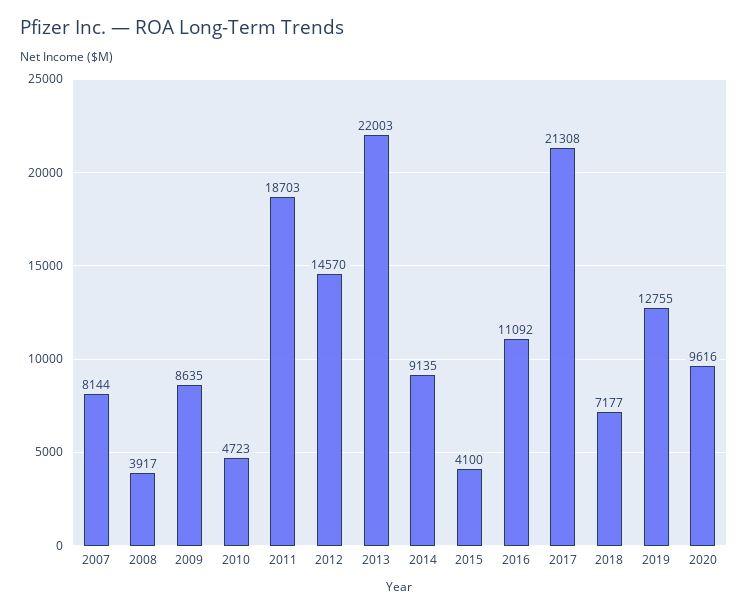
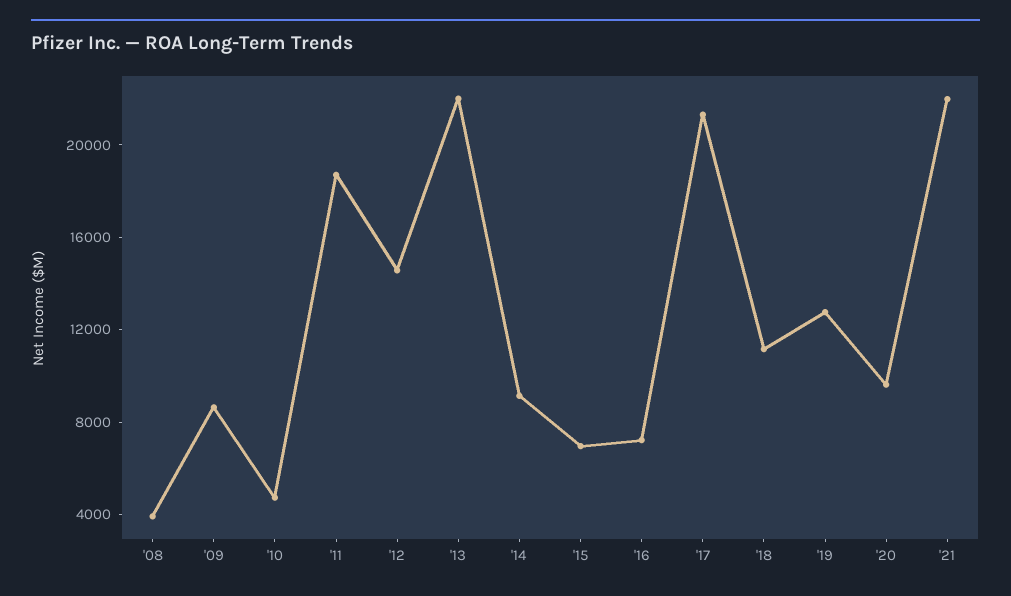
2007: 8144 -> none
2015: 4100 -> 7000
2016: 11092 -> 7000
2018: 7177 -> 11000
'21: none -> 22000

